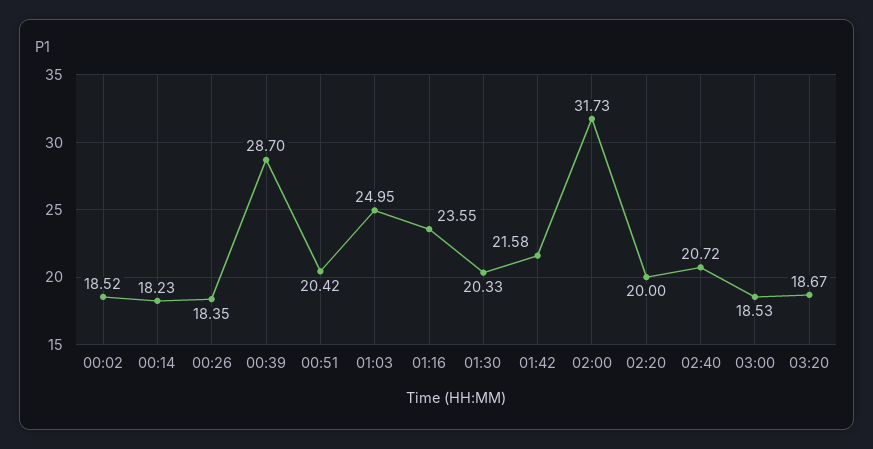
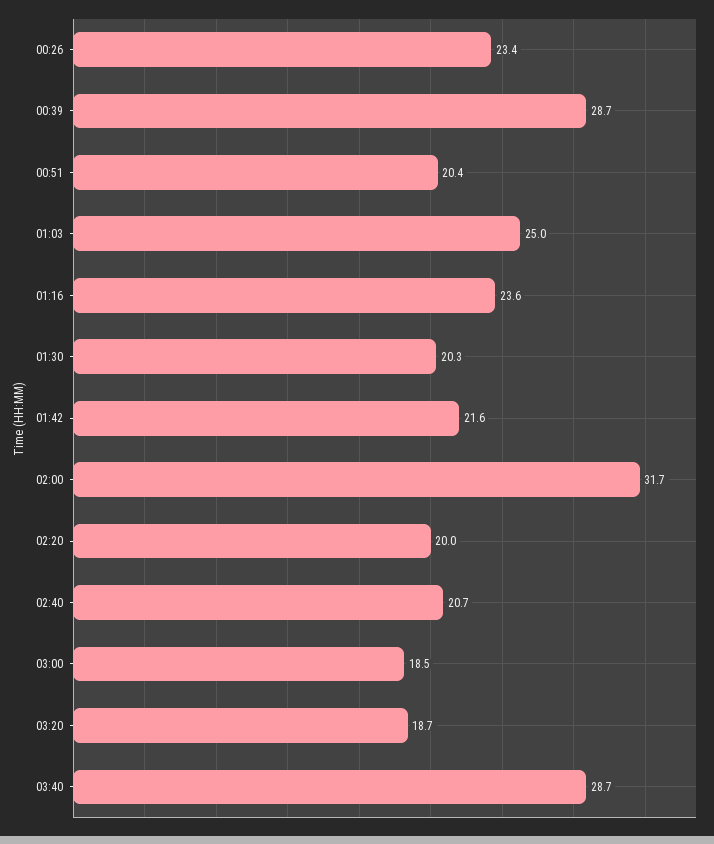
00:02: 18.52 -> none
00:14: 18.23 -> none
00:26: 18.35 -> 23.4
03:40: none -> 28.7

